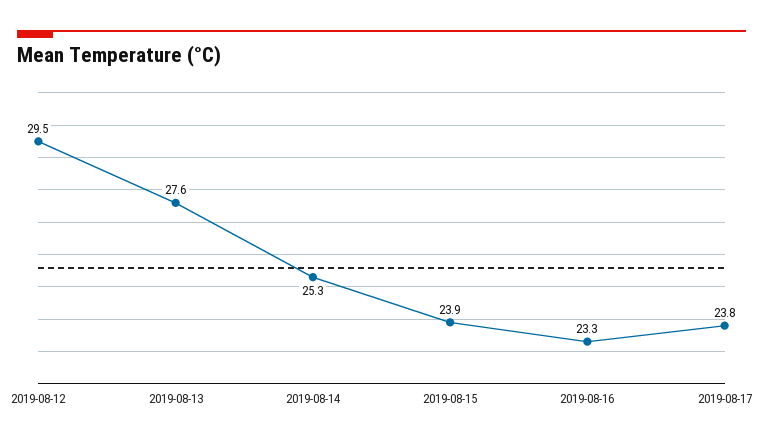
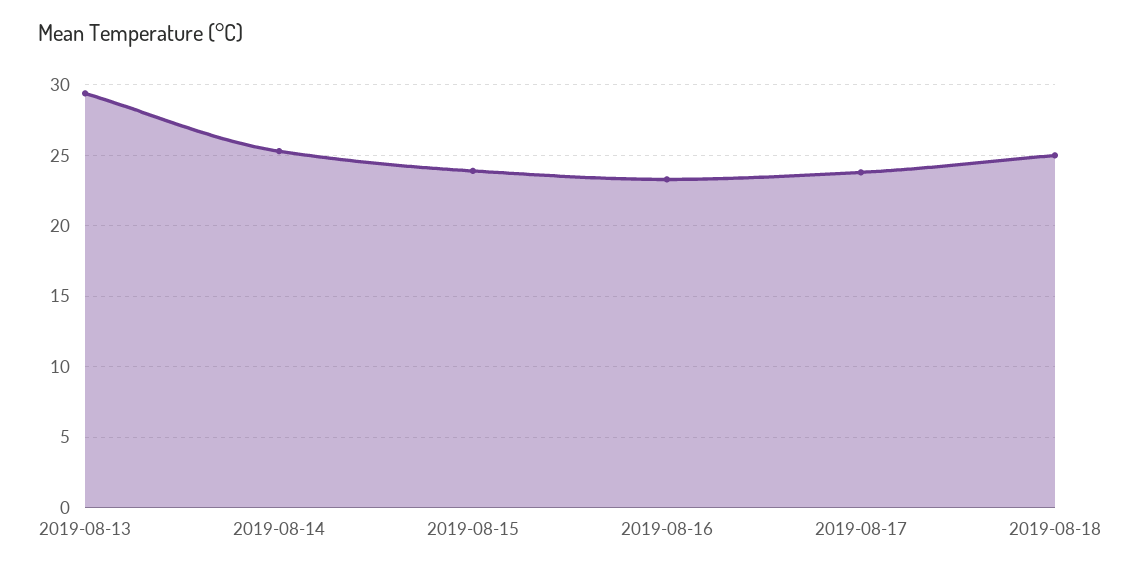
2019-08-12: 29.5 -> none
2019-08-13: 27.6 -> 29.5
2019-08-18: none -> 25

